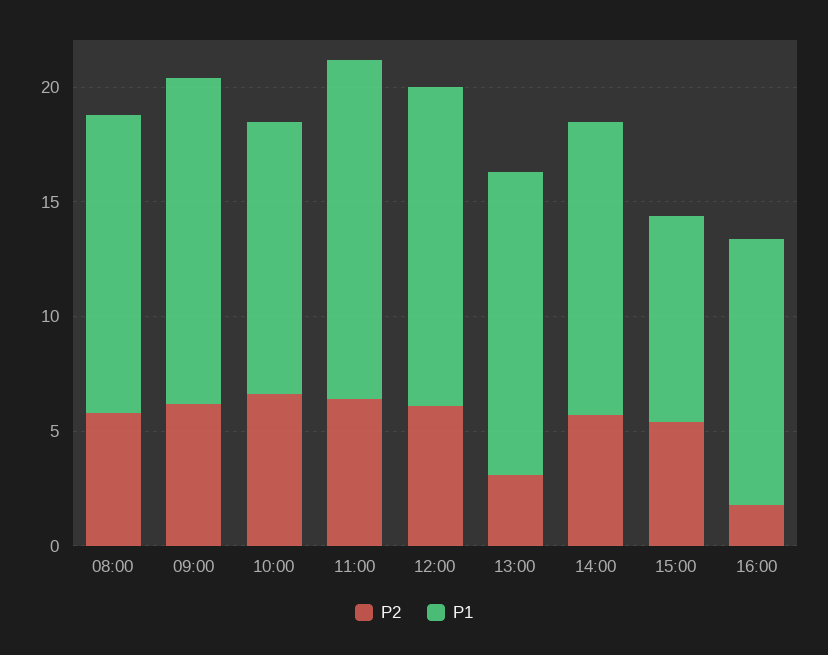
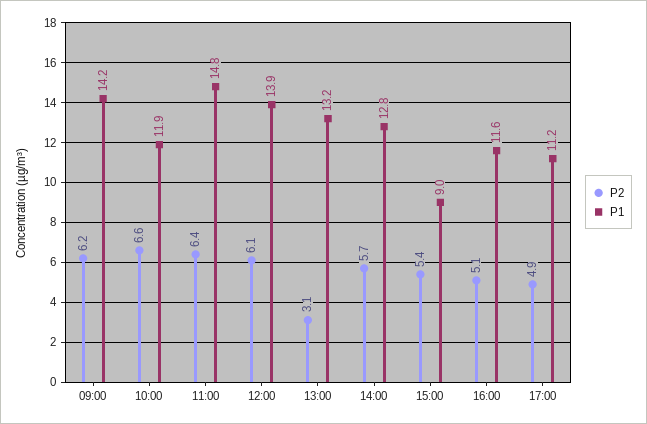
P2, 08:00: 6 -> none
P1, 08:00: 13 -> none
P2, 16:00: 2 -> 5.1
P2, 17:00: none -> 4.9
P1, 17:00: none -> 11.2

